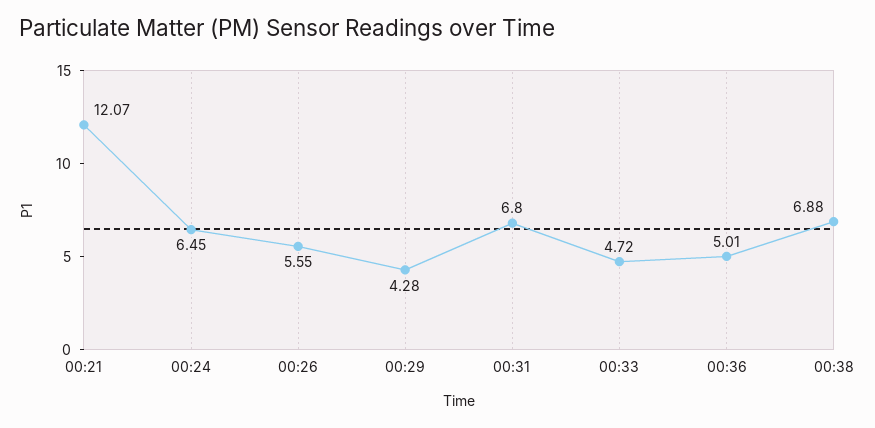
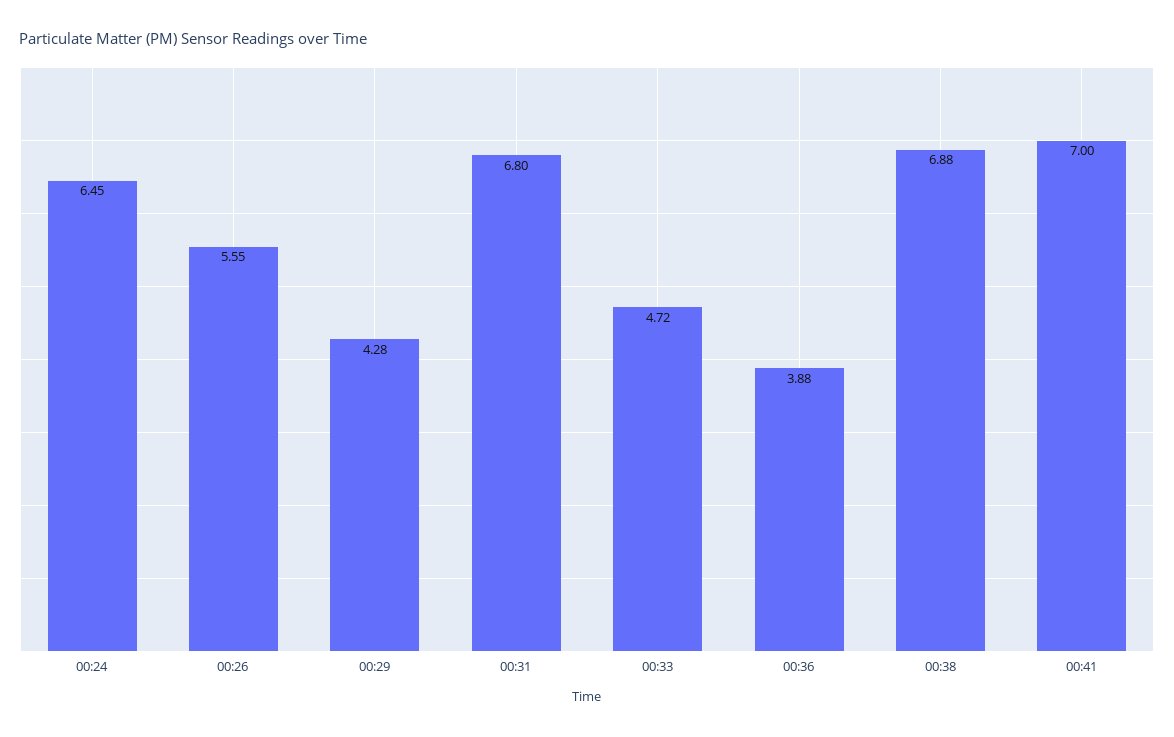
00:21: 12.07 -> none
00:36: 5.01 -> 3.88
00:41: none -> 7

